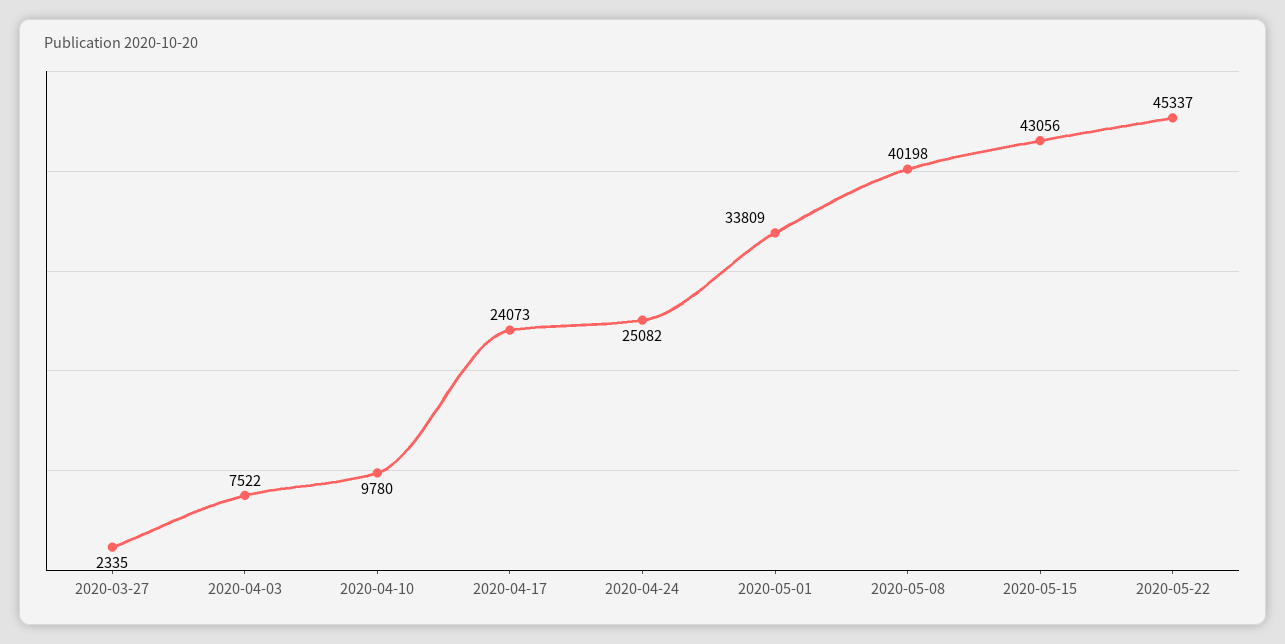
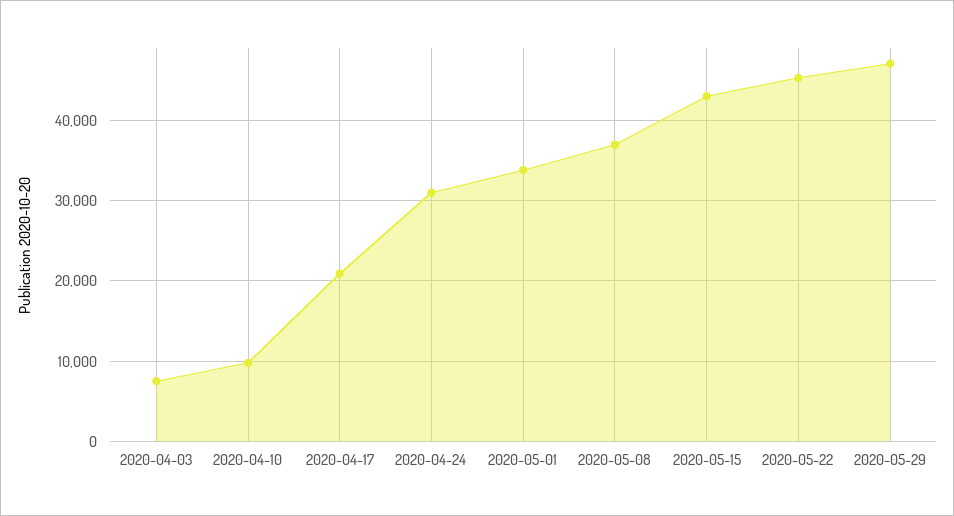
2020-03-27: 2335 -> none
2020-04-17: 24073 -> 21000
2020-04-24: 25082 -> 31000
2020-05-08: 40198 -> 37000
2020-05-29: none -> 47000

